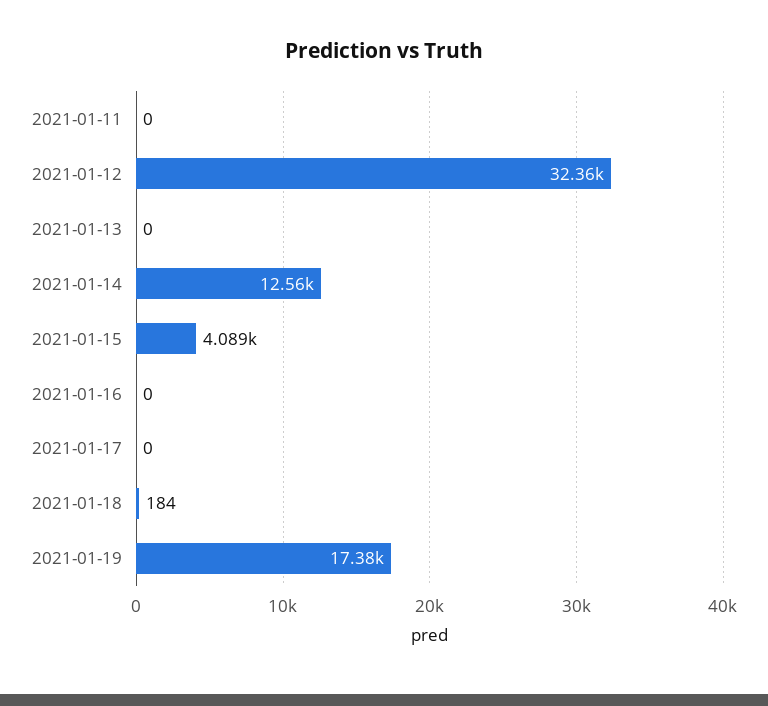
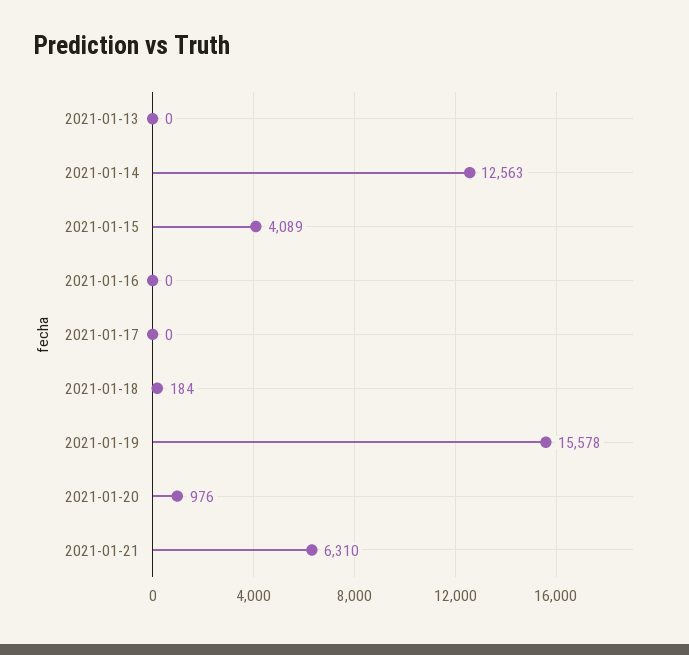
2021-01-11: 0 -> none
2021-01-12: 32360 -> none
2021-01-19: 17380 -> 15578
2021-01-20: none -> 976
2021-01-21: none -> 6310

